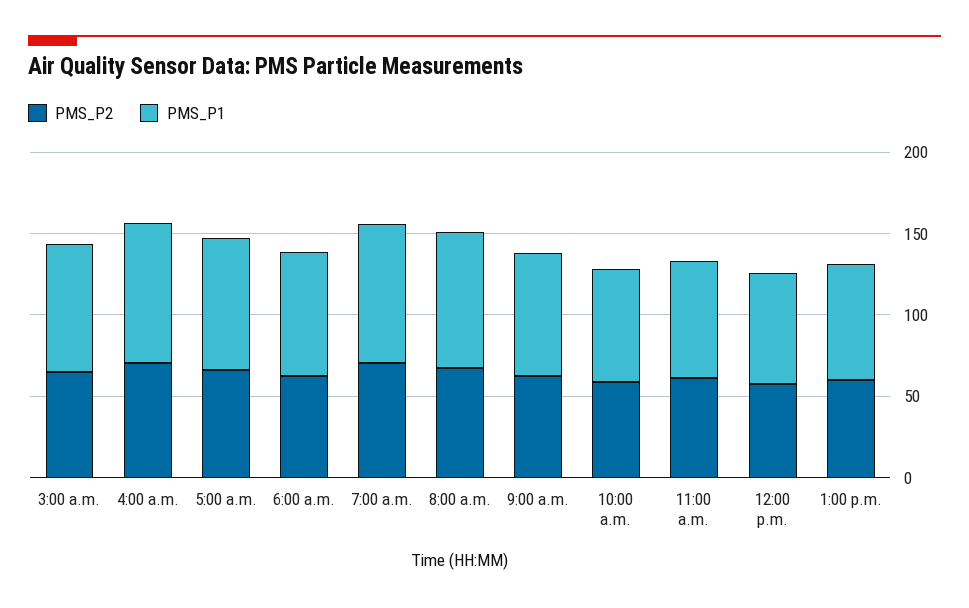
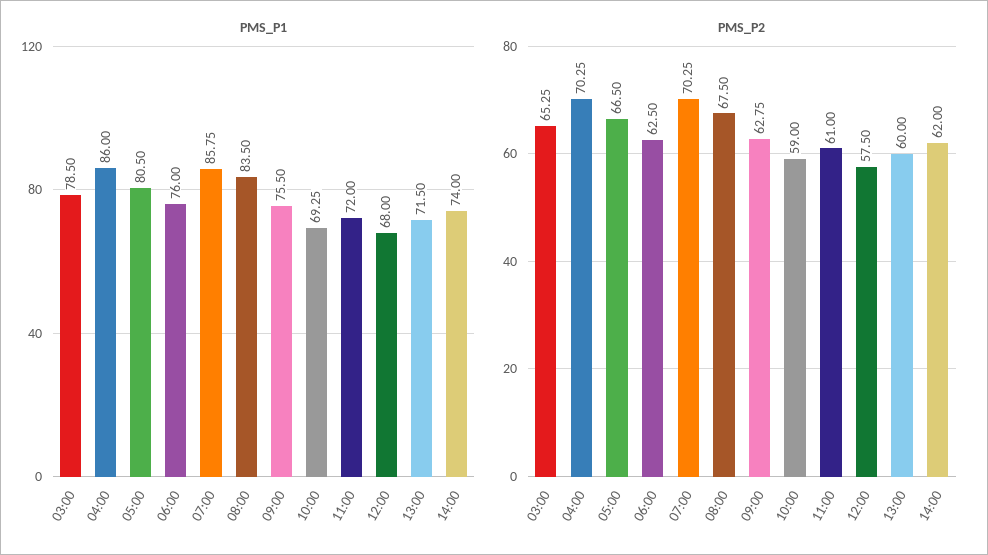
PMS_P1, 14:00: none -> 74
PMS_P2, 14:00: none -> 62

